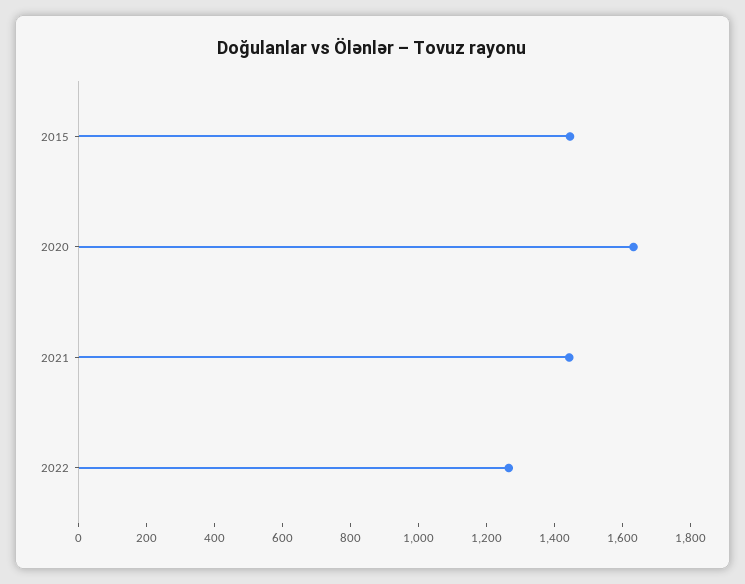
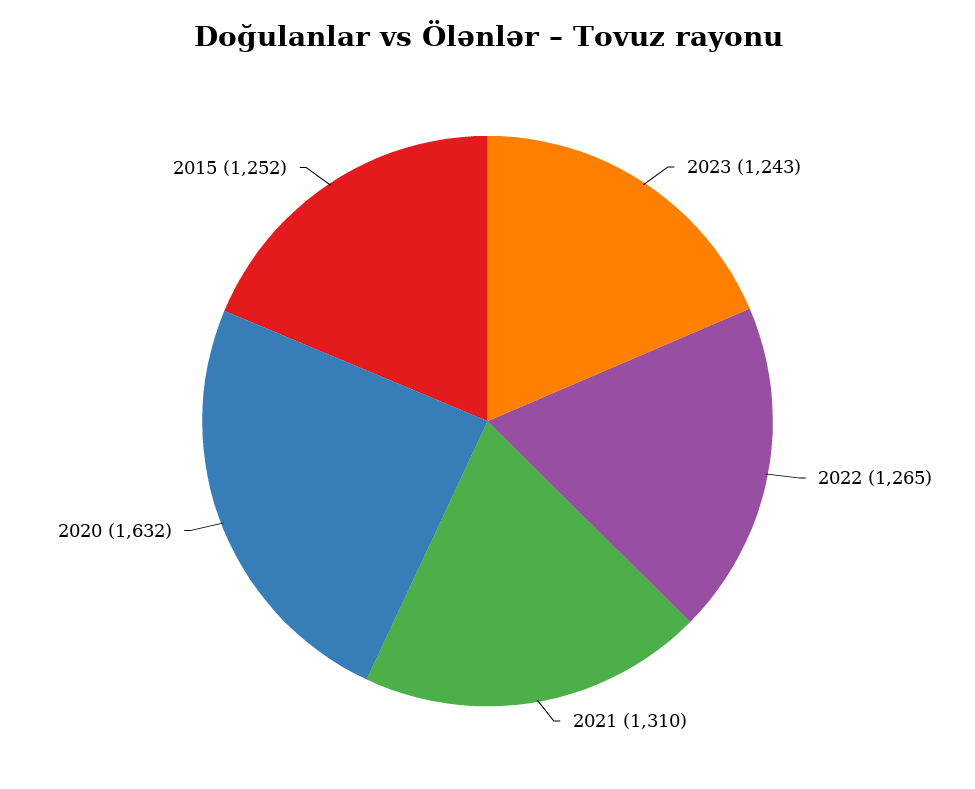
2015: 1450 -> 1252
2021: 1450 -> 1310
2023: none -> 1243

